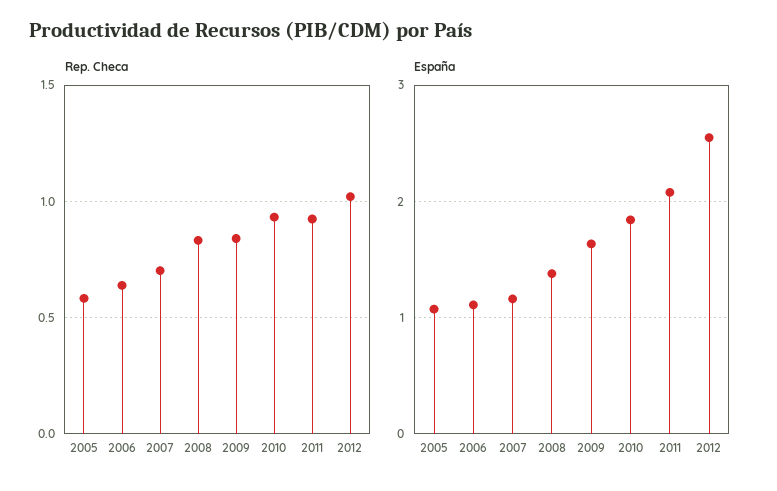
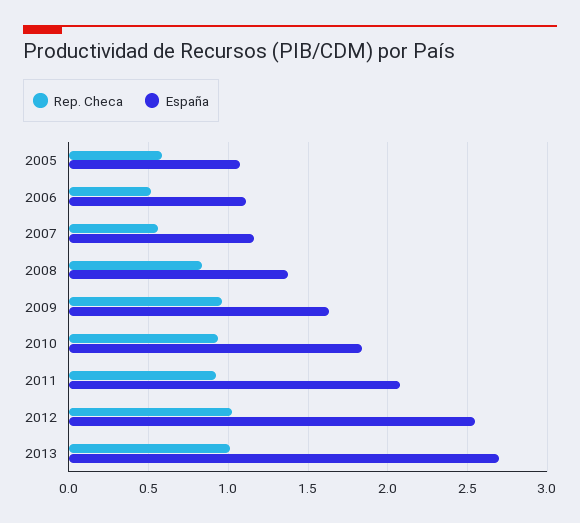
Rep. Checa, 2006: 0.65 -> 0.5
Rep. Checa, 2007: 0.7 -> 0.55
Rep. Checa, 2009: 0.85 -> 0.95
Rep. Checa, 2013: none -> 1
España, 2013: none -> 2.7

